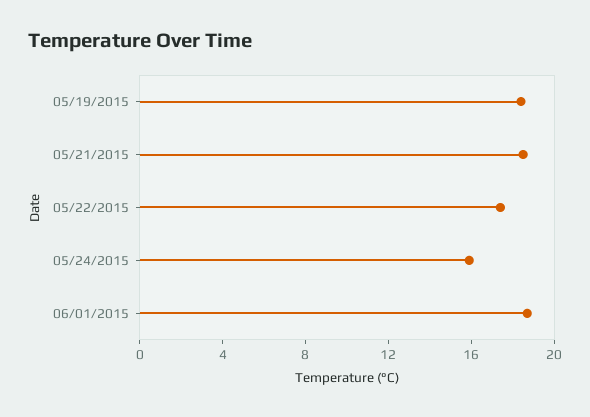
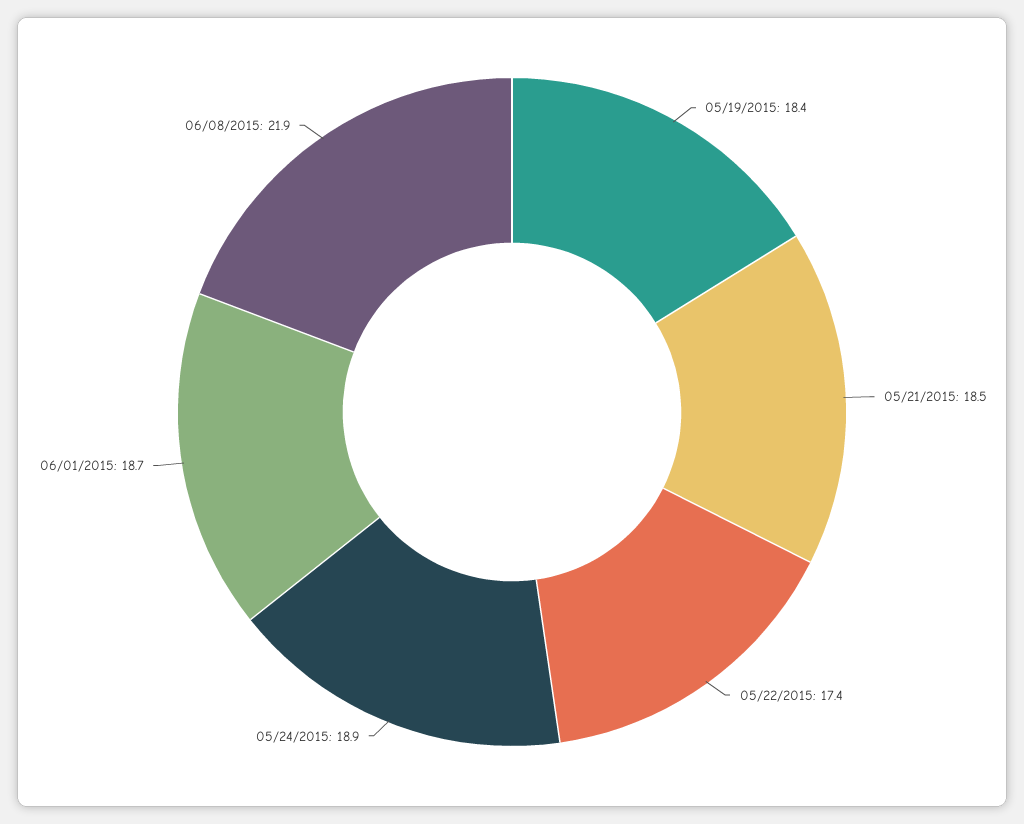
05/24/2015: 16 -> 18.9
06/08/2015: none -> 21.9

